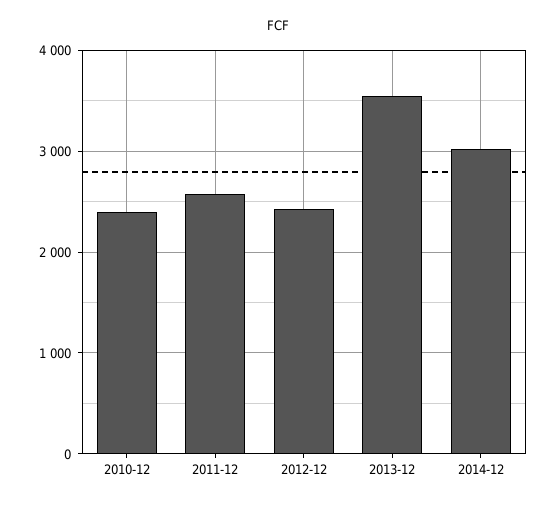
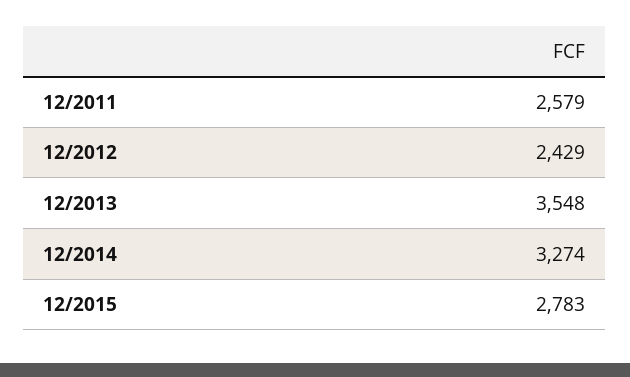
2010-12: 2400 -> none
2014-12: 3000 -> 3274
12/2015: none -> 2783

